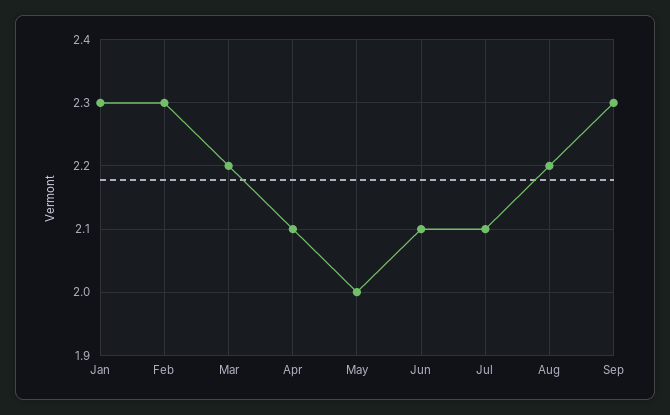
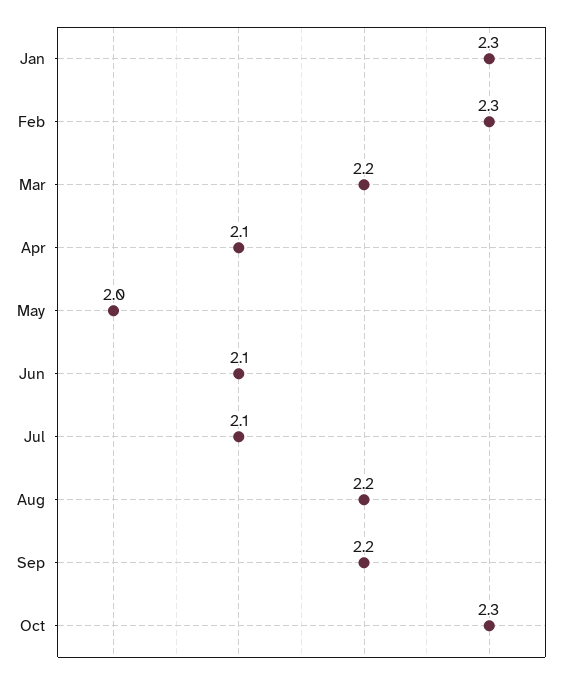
Sep: 2.3 -> 2.2
Oct: none -> 2.3

